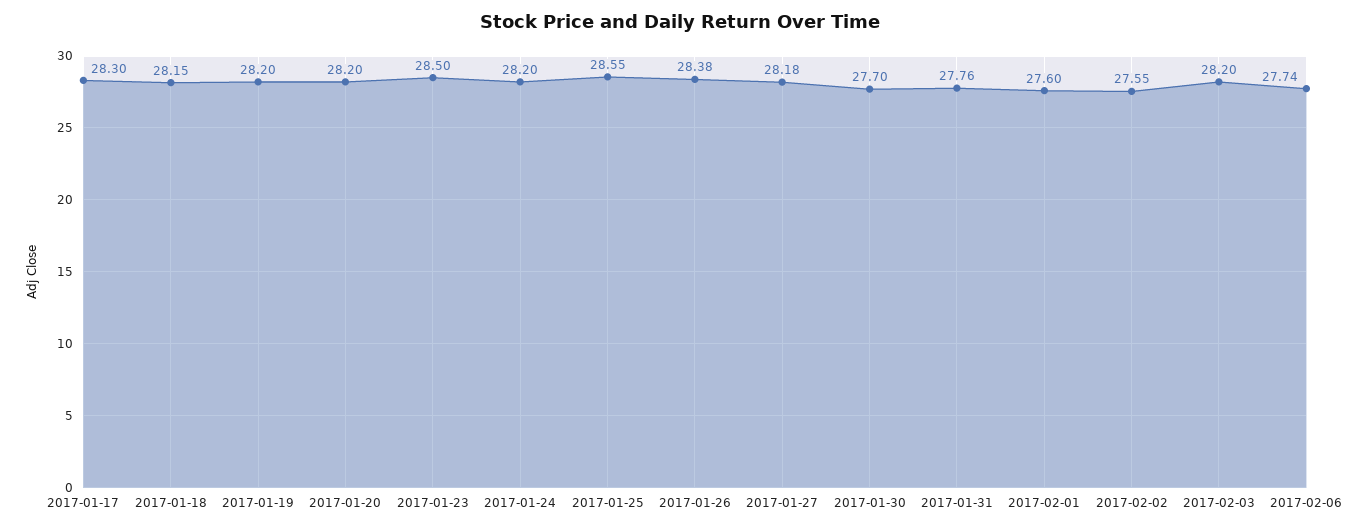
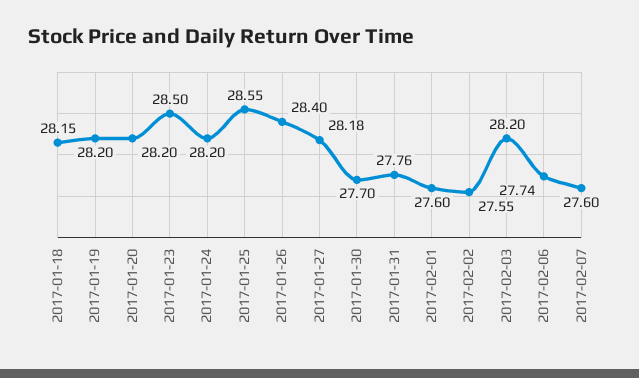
2017-01-17: 28.3 -> none
2017-01-26: 28.38 -> 28.4
2017-02-07: none -> 27.6

